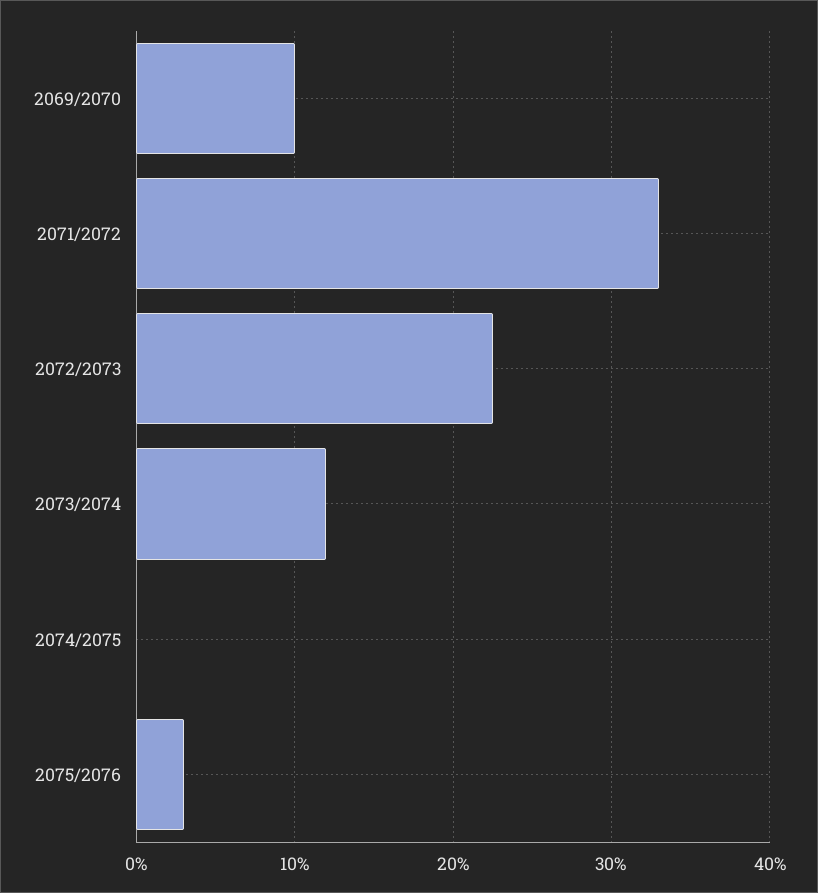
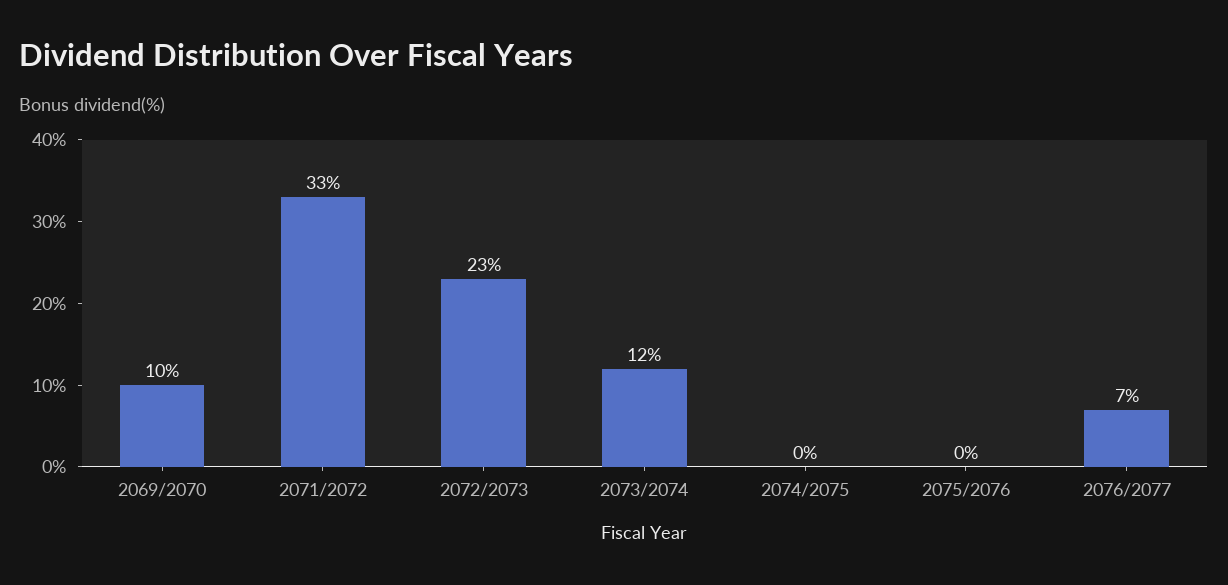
2075/2076: 3 -> 0
2076/2077: none -> 7

